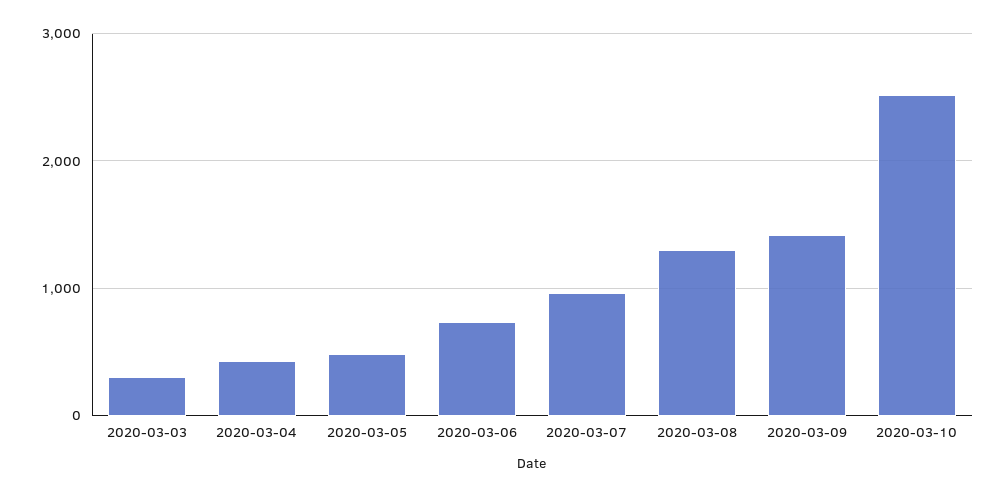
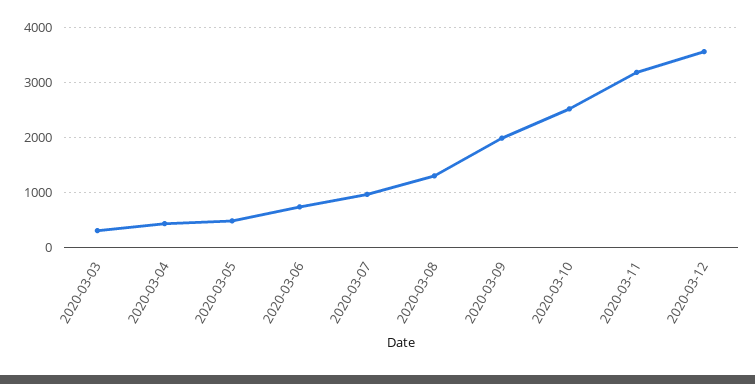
2020-03-09: 1400 -> 2000
2020-03-11: none -> 3200
2020-03-12: none -> 3600

